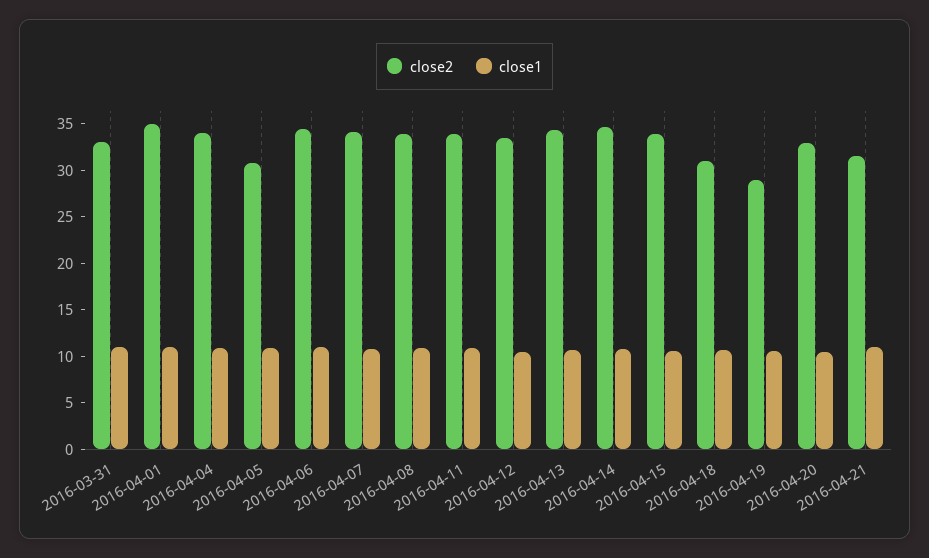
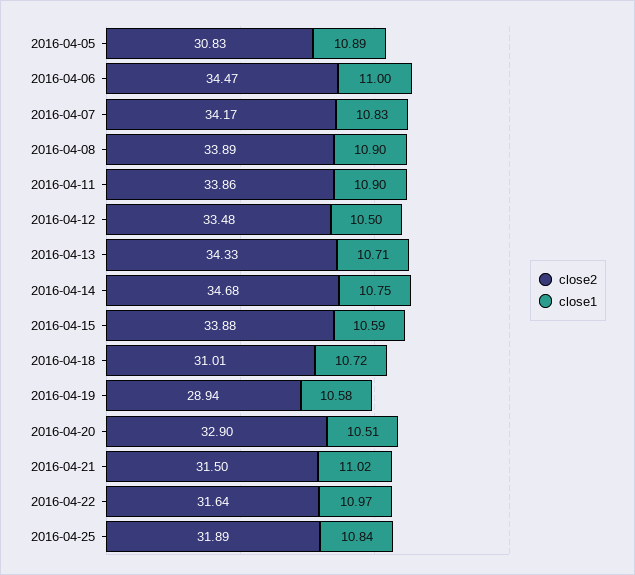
close2, 2016-03-31: 33 -> none
close1, 2016-03-31: 11 -> none
close2, 2016-04-01: 35 -> none
close1, 2016-04-01: 11 -> none
close2, 2016-04-04: 34 -> none
close1, 2016-04-04: 11 -> none
close2, 2016-04-22: none -> 31.64
close1, 2016-04-22: none -> 10.97
close2, 2016-04-25: none -> 31.89
close1, 2016-04-25: none -> 10.84

